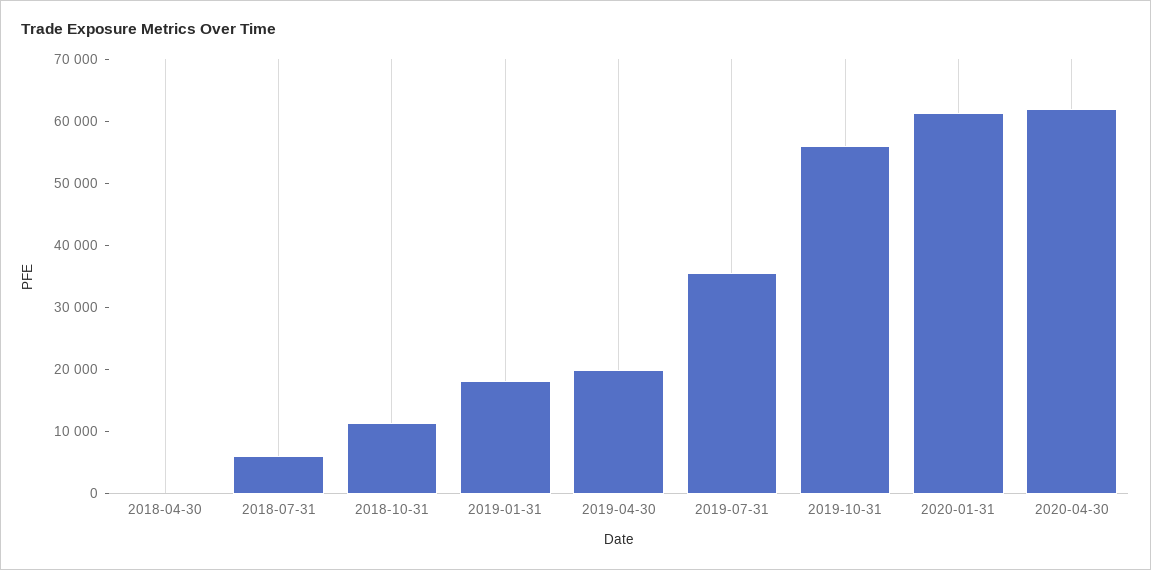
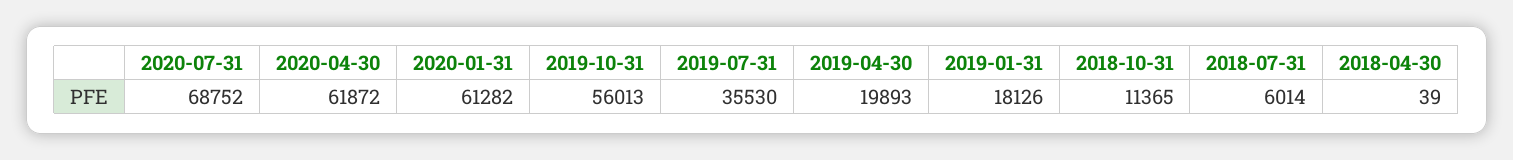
2020-07-31: none -> 68752

